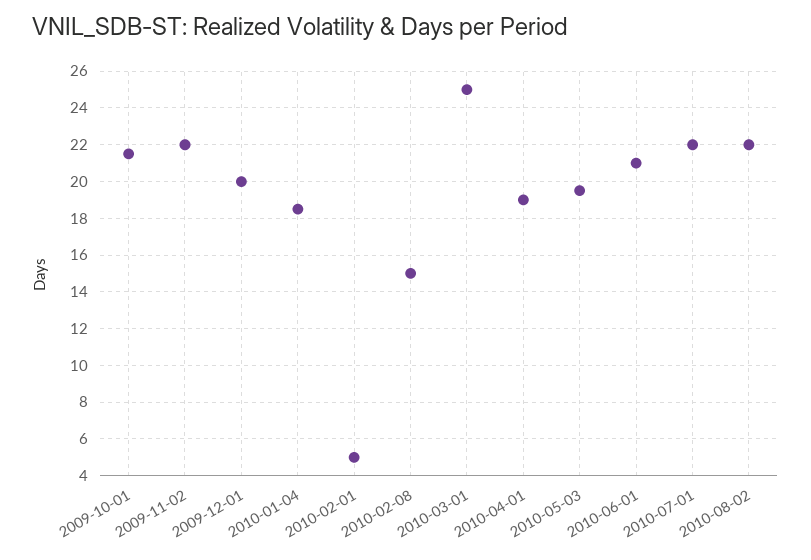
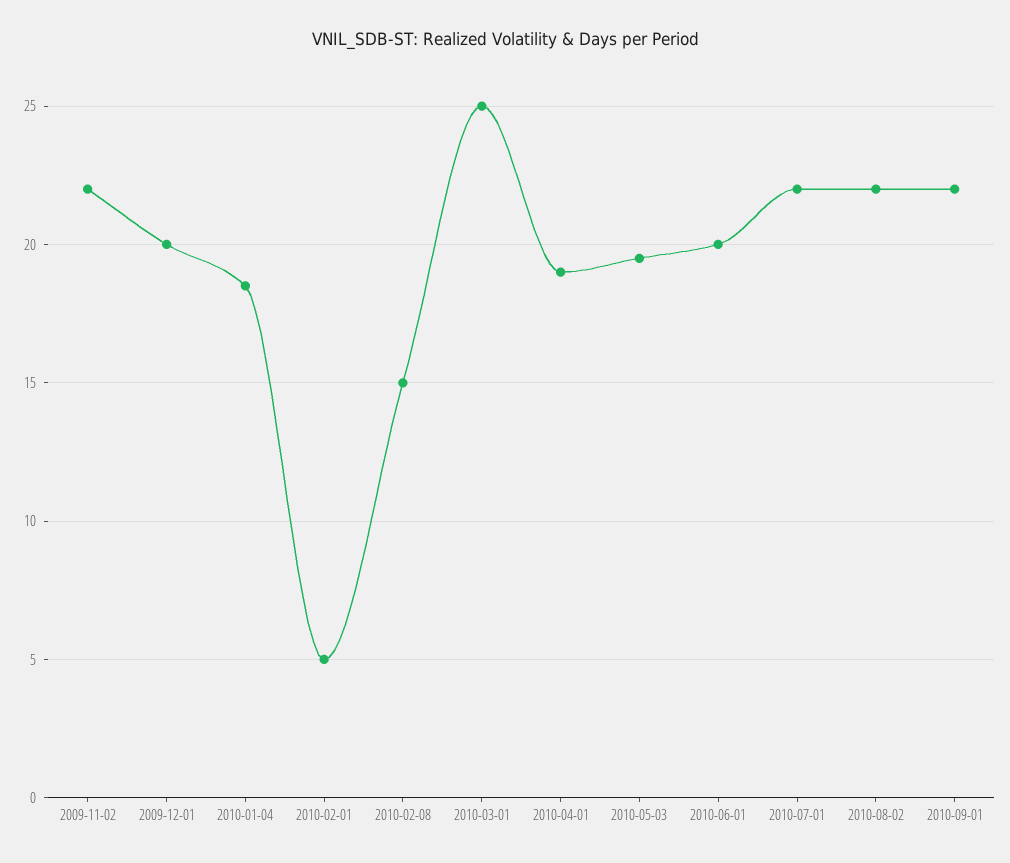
2009-10-01: 21.5 -> none
2010-06-01: 21 -> 20
2010-09-01: none -> 22

